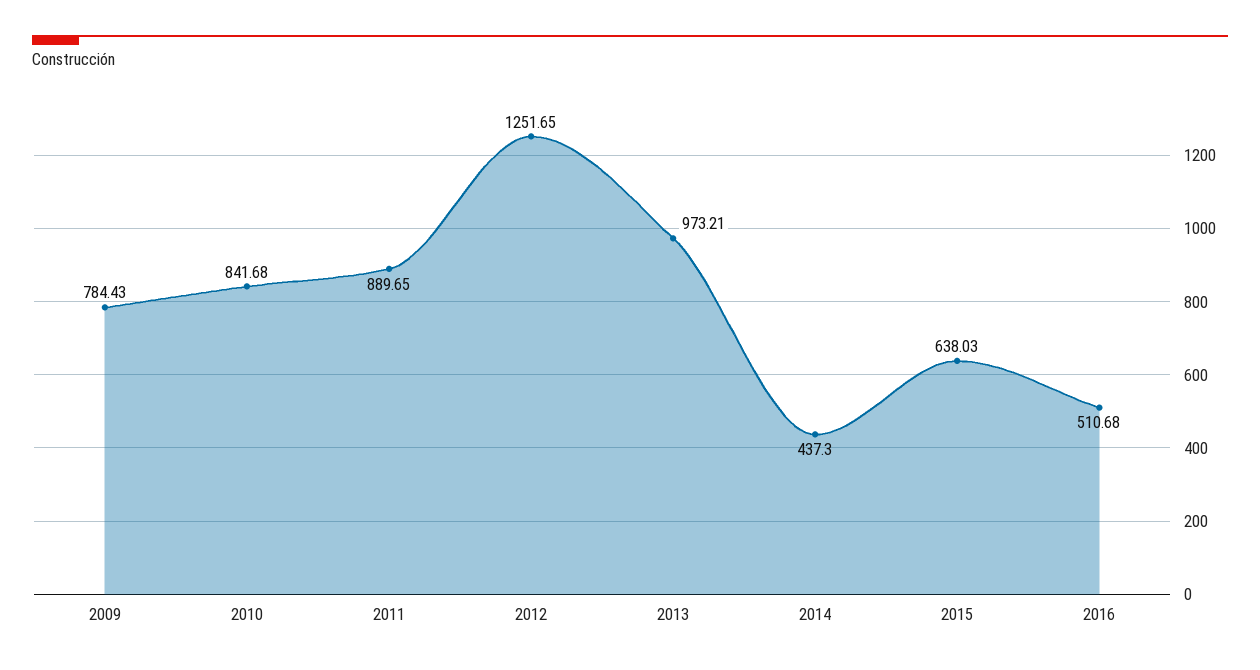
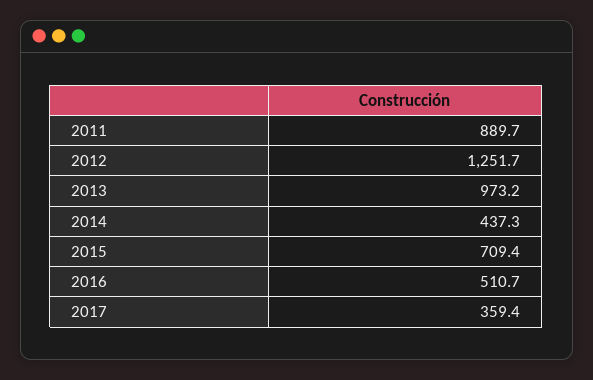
2009: 784.43 -> none
2010: 841.68 -> none
2015: 638.03 -> 709.4
2017: none -> 359.4

